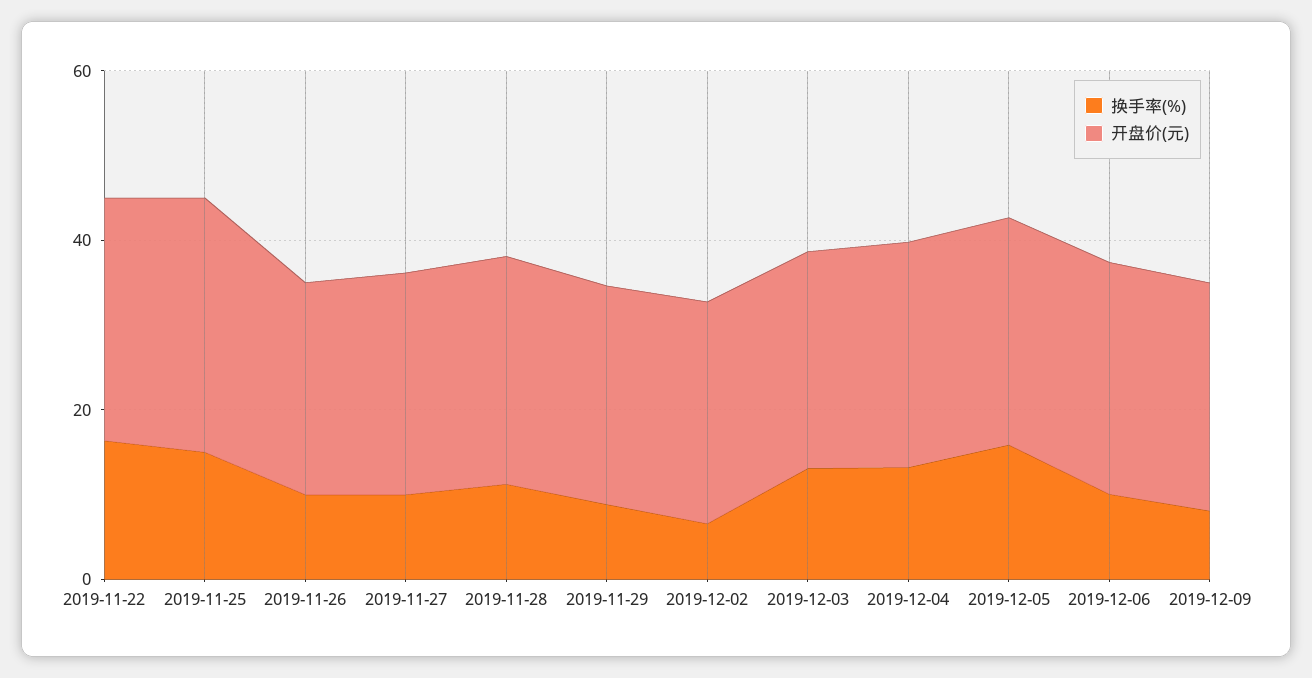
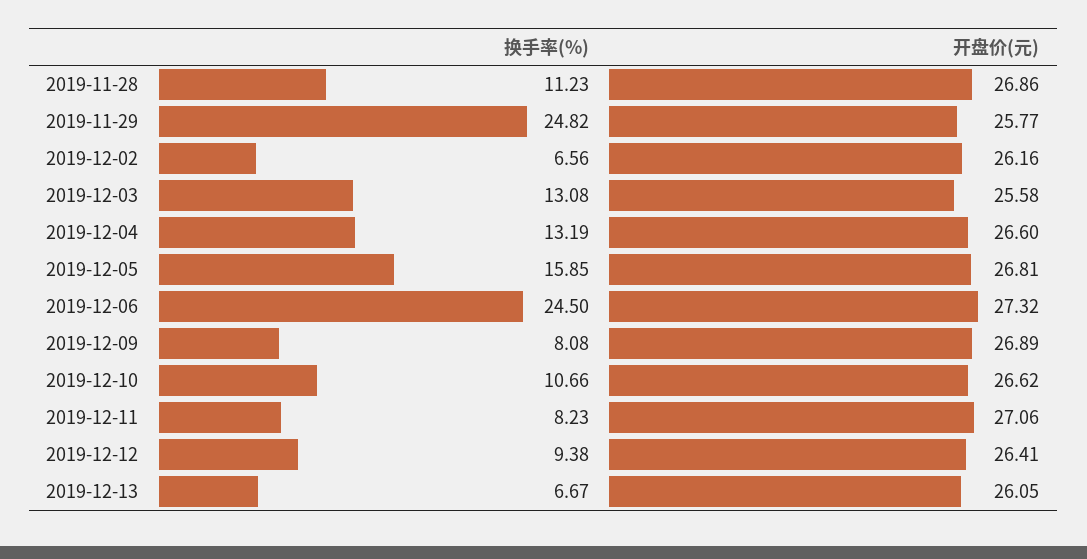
换手率(%), 2019-11-22: 15 -> none
开盘价(元), 2019-11-22: 30 -> none
换手率(%), 2019-11-25: 15 -> none
开盘价(元), 2019-11-25: 30 -> none
换手率(%), 2019-11-26: 10 -> none
开盘价(元), 2019-11-26: 25 -> none
换手率(%), 2019-11-27: 10 -> none
开盘价(元), 2019-11-27: 25 -> none
换手率(%), 2019-11-29: 10 -> 24.82
换手率(%), 2019-12-06: 10 -> 24.5
换手率(%), 2019-12-10: none -> 10.66
开盘价(元), 2019-12-10: none -> 26.62
换手率(%), 2019-12-11: none -> 8.23
开盘价(元), 2019-12-11: none -> 27.06
换手率(%), 2019-12-12: none -> 9.38
开盘价(元), 2019-12-12: none -> 26.41
换手率(%), 2019-12-13: none -> 6.67
开盘价(元), 2019-12-13: none -> 26.05

